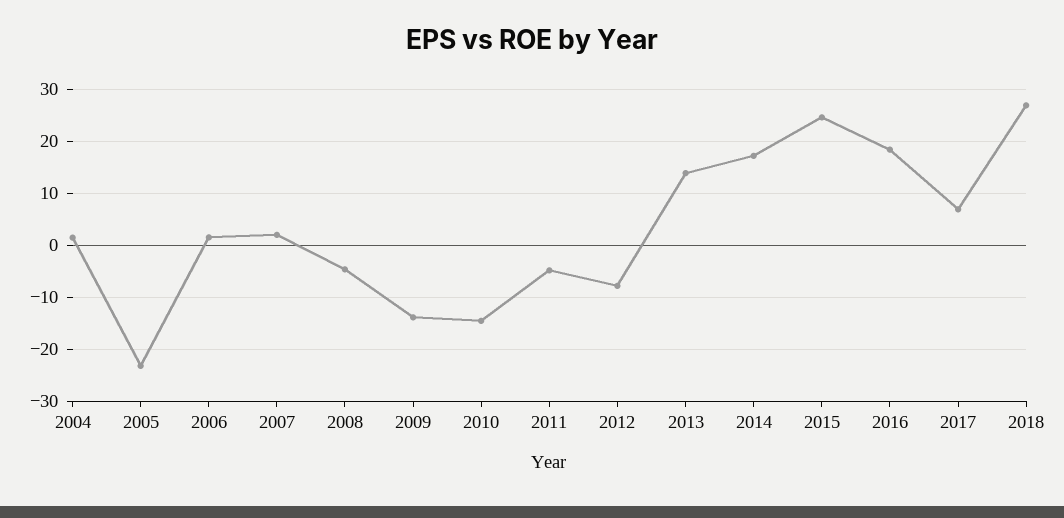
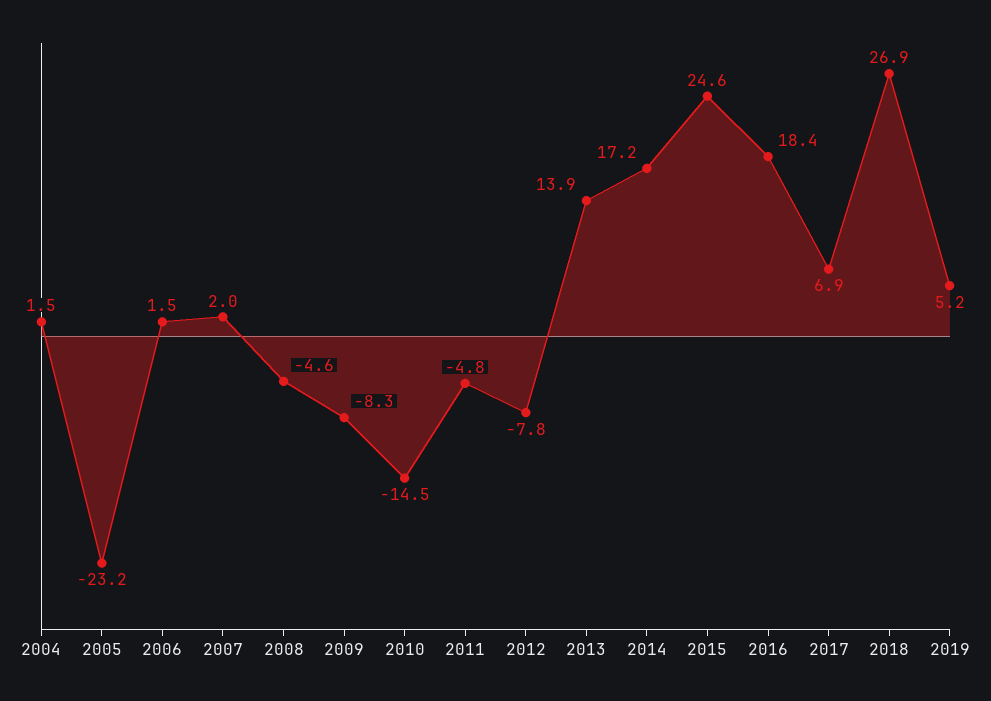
2009: -14 -> -8.3
2019: none -> 5.2

